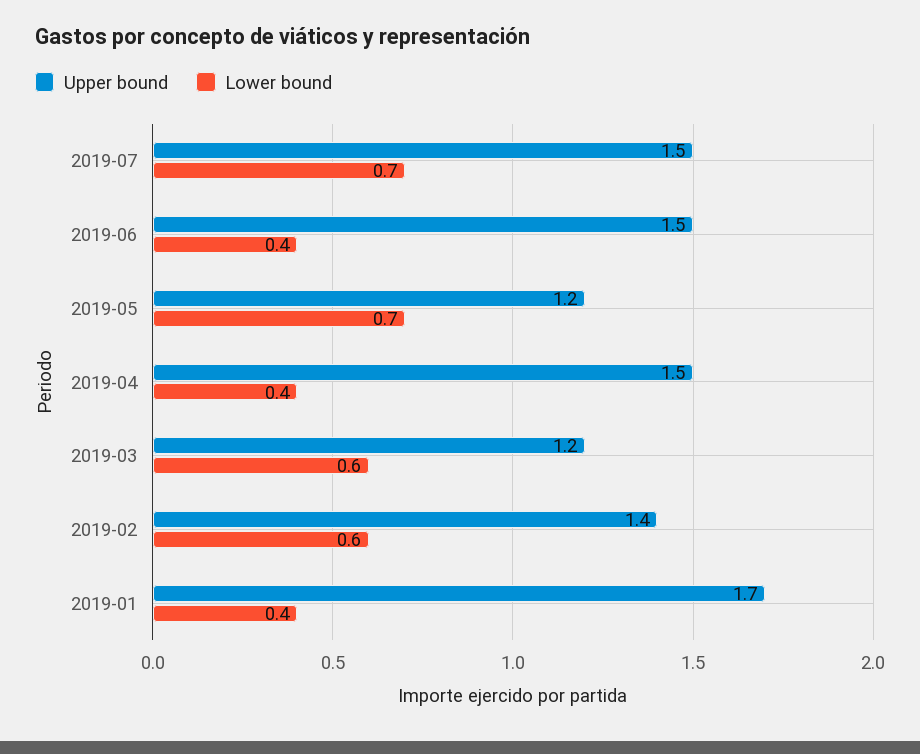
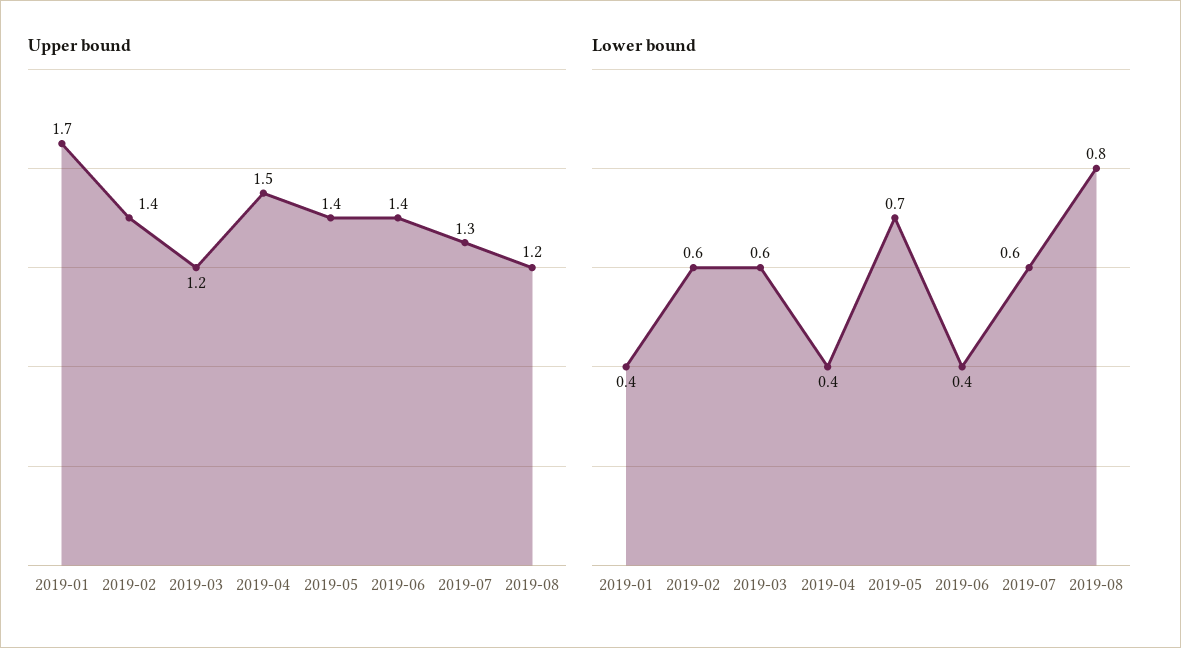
Upper bound, 2019-07: 1.5 -> 1.3
Lower bound, 2019-07: 0.7 -> 0.6
Upper bound, 2019-06: 1.5 -> 1.4
Upper bound, 2019-05: 1.2 -> 1.4
Upper bound, 2019-08: none -> 1.2
Lower bound, 2019-08: none -> 0.8

